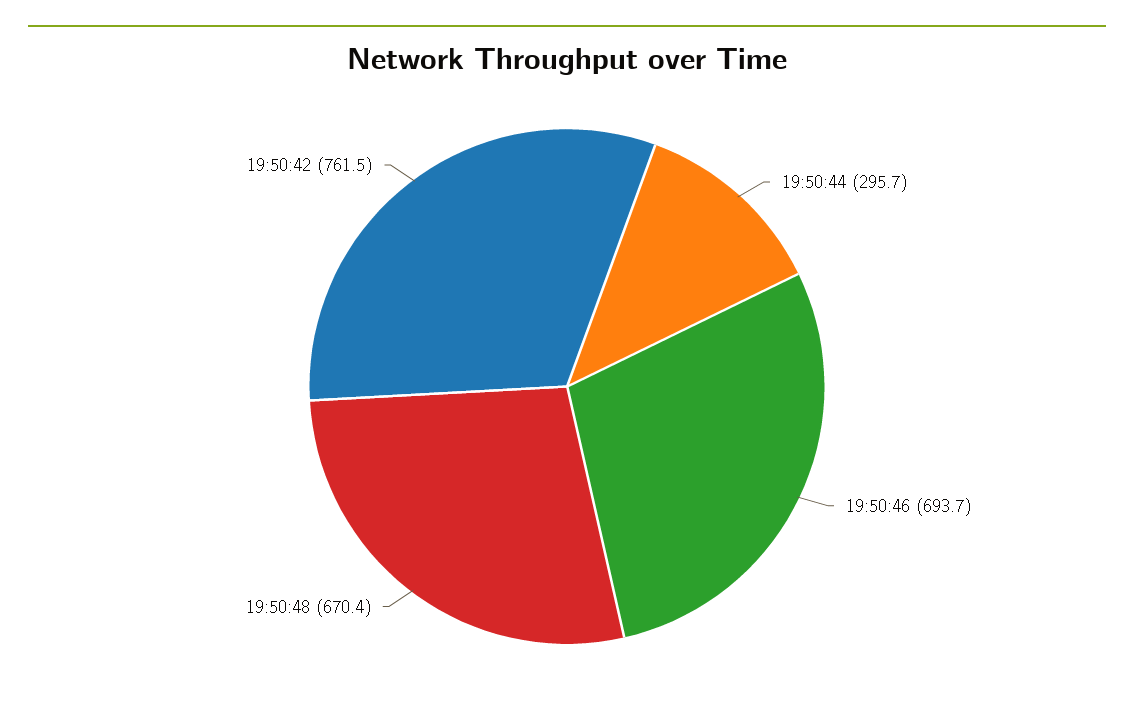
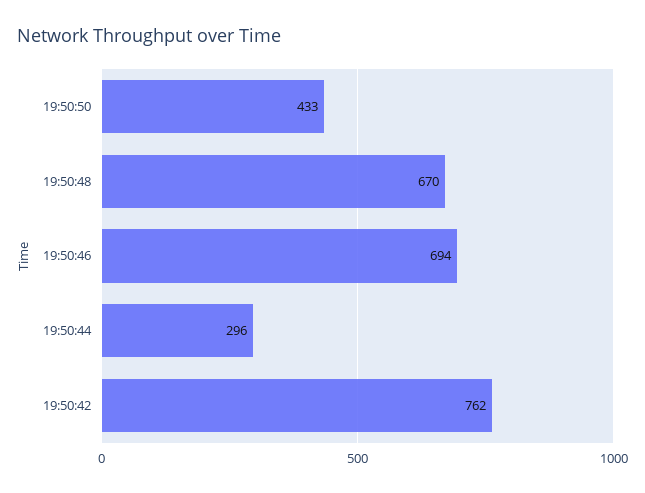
19:50:50: none -> 433

